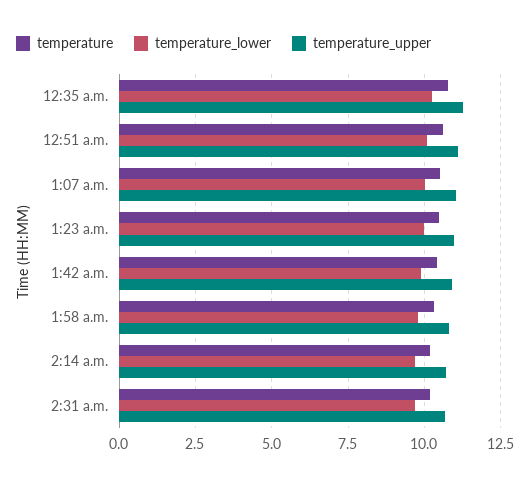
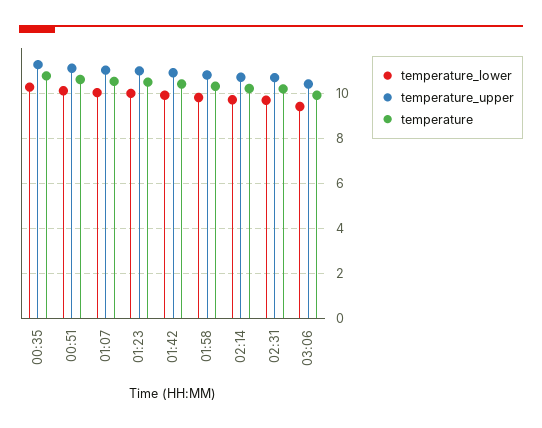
temperature_lower, 03:06: none -> 9.5
temperature_upper, 03:06: none -> 10.5
temperature, 03:06: none -> 10

